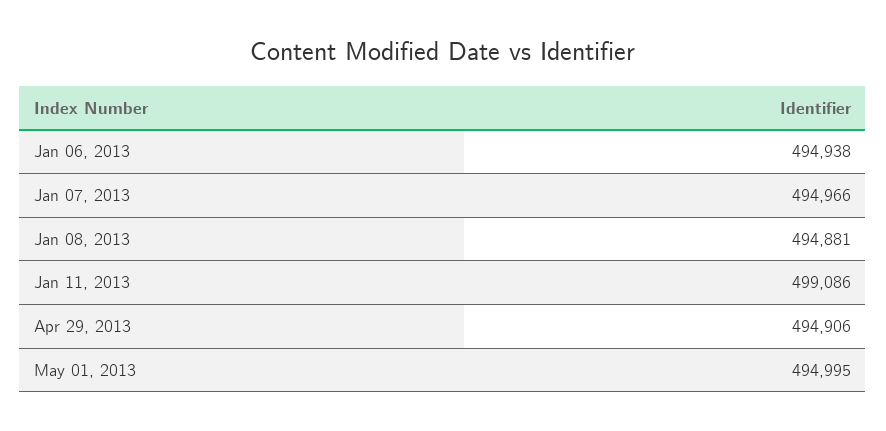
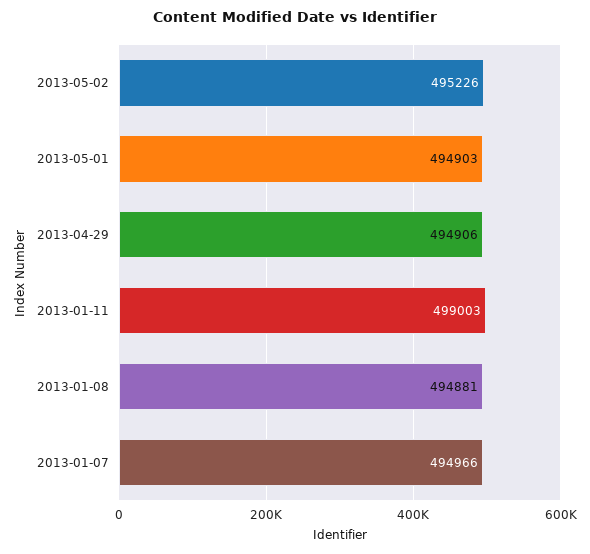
Jan 06, 2013: 494938 -> none
Jan 11, 2013: 499086 -> 499003
May 01, 2013: 494995 -> 494903
2013-05-02: none -> 495226

